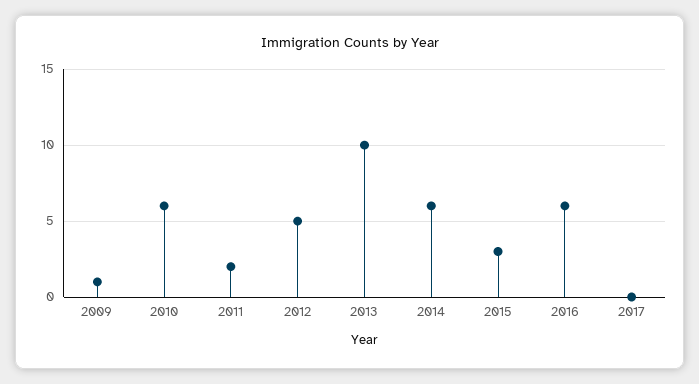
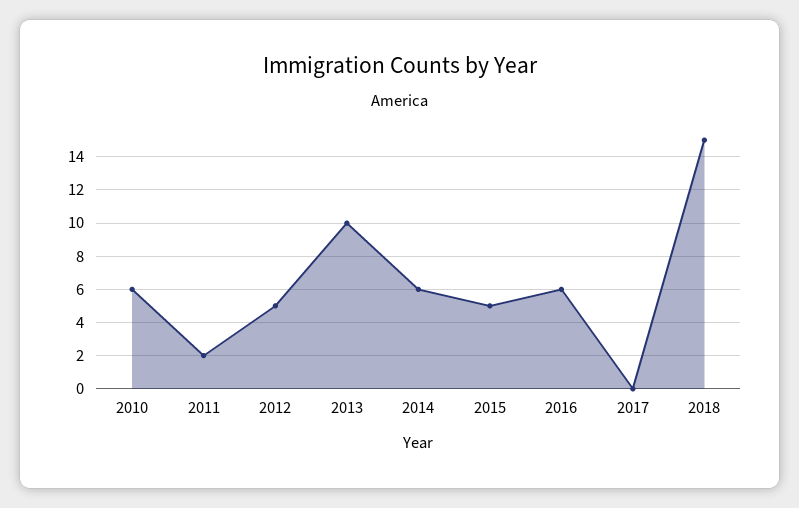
2009: 1 -> none
2015: 3 -> 5
2018: none -> 15

